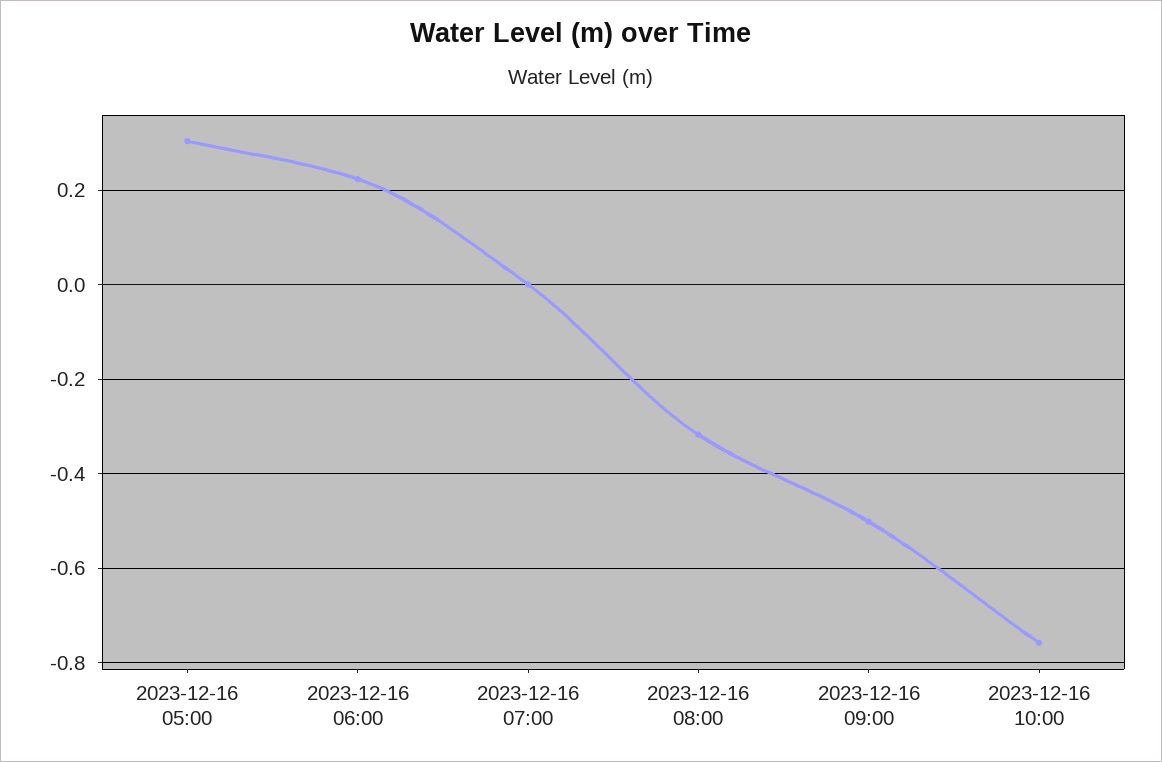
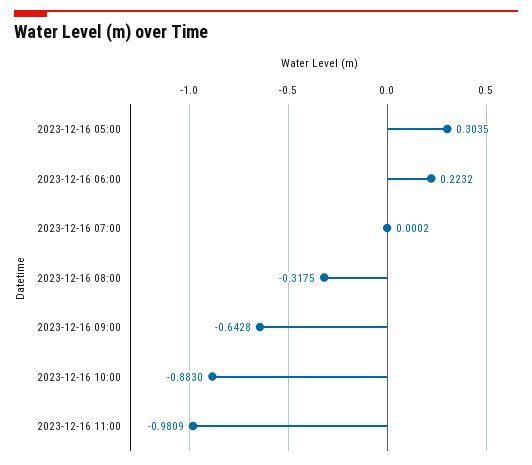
2023-12-16 09:00: -0.5 -> -0.6428
2023-12-16 10:00: -0.76 -> -0.883
2023-12-16 11:00: none -> -0.9809

